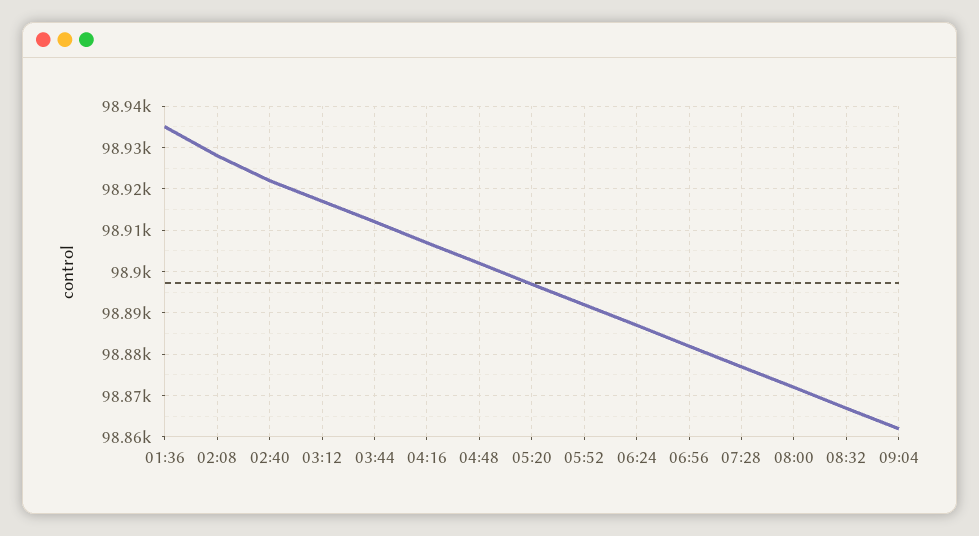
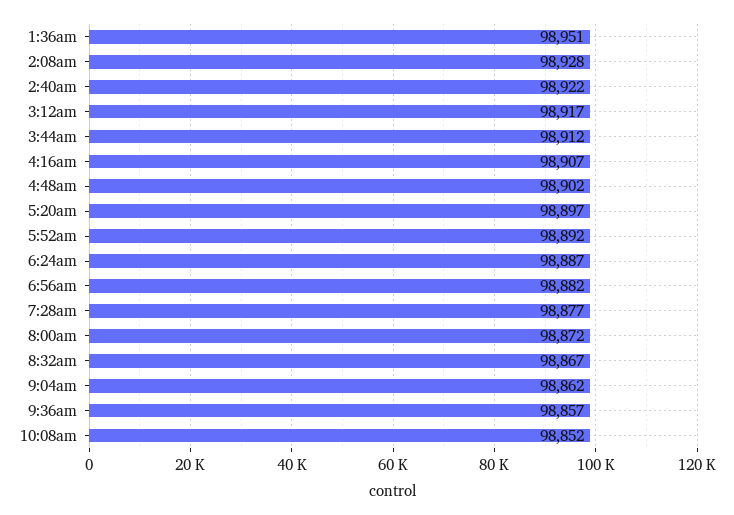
01:36: 98935 -> 98951
9:36am: none -> 98857
10:08am: none -> 98852

